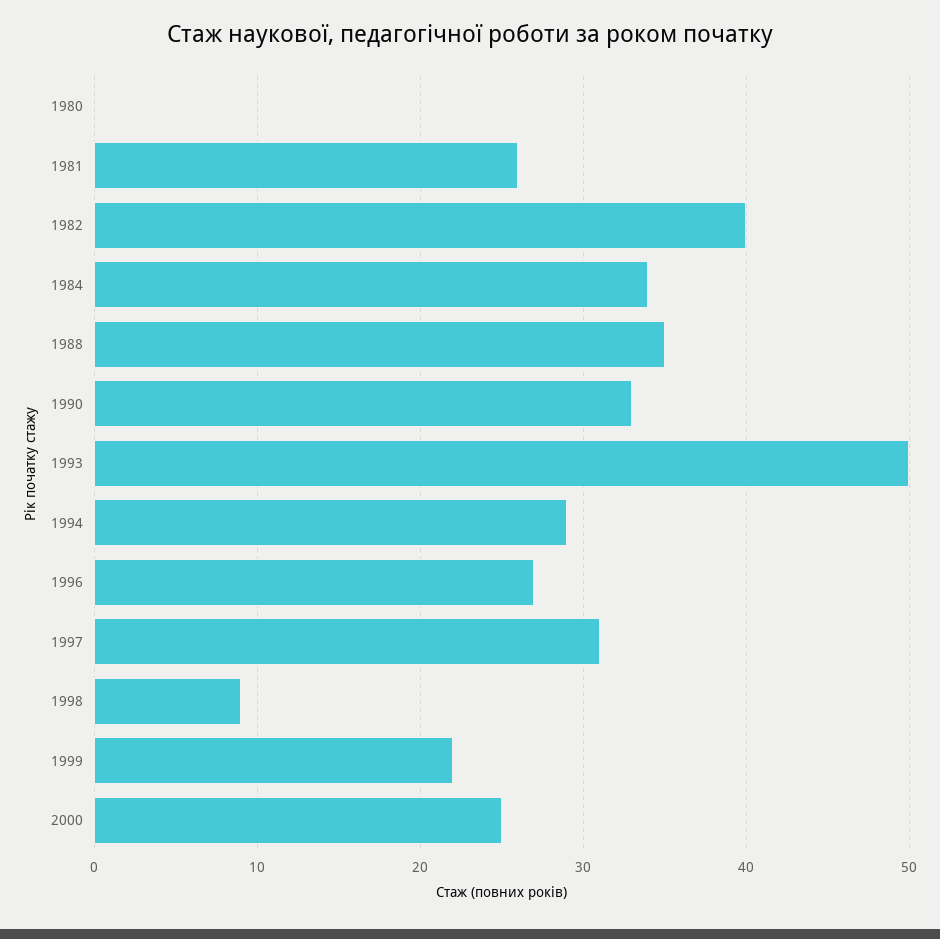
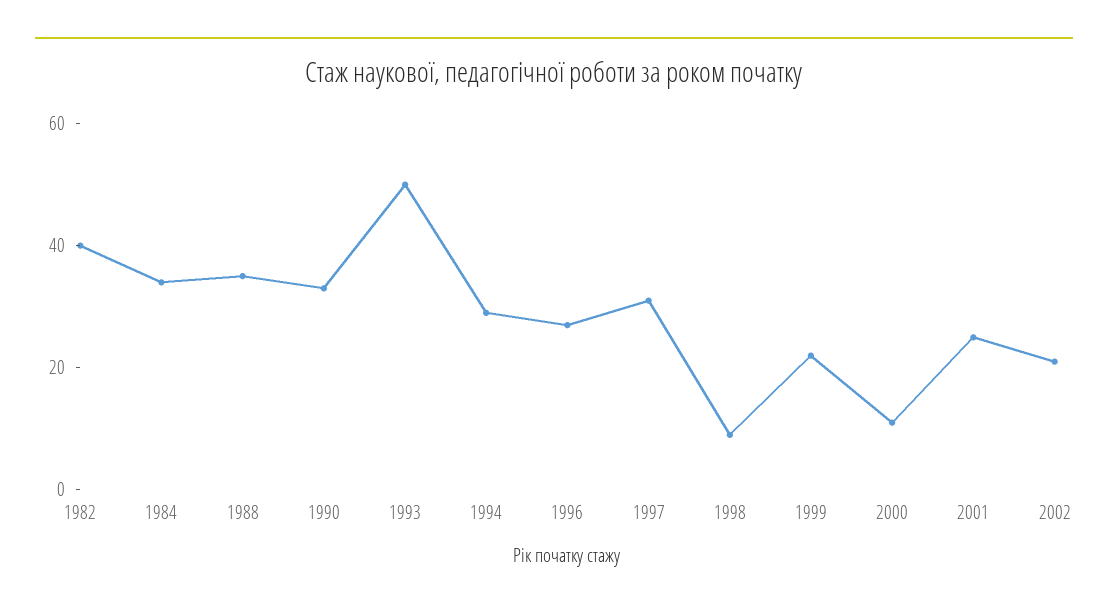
1980: 0 -> none
1981: 26 -> none
2000: 25 -> 10
2001: none -> 25
2002: none -> 20

